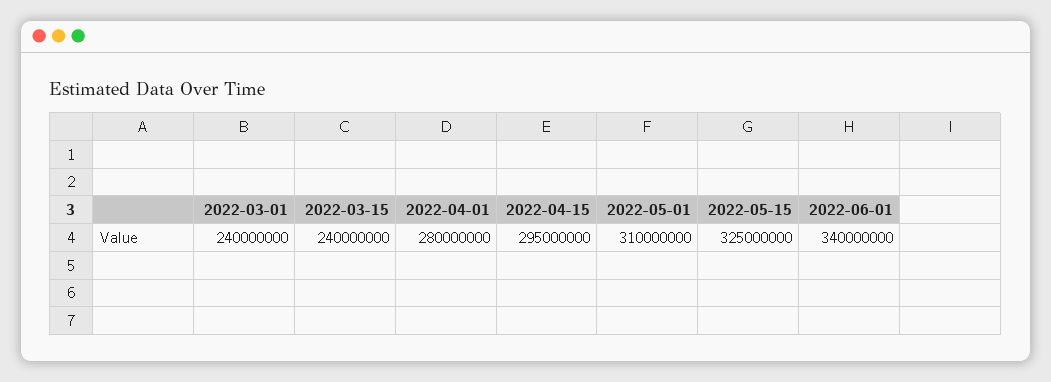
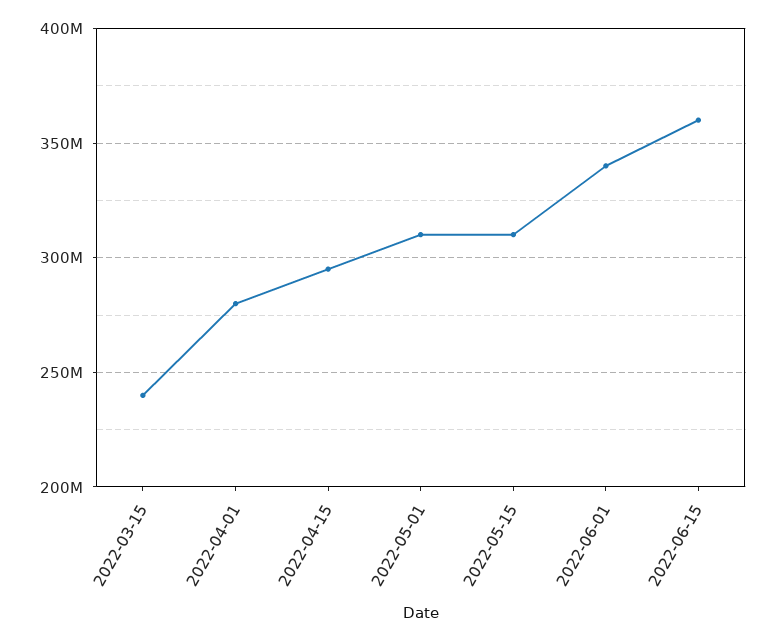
2022-03-01: 240000000 -> none
2022-05-15: 325000000 -> 310000000
2022-06-15: none -> 360000000

